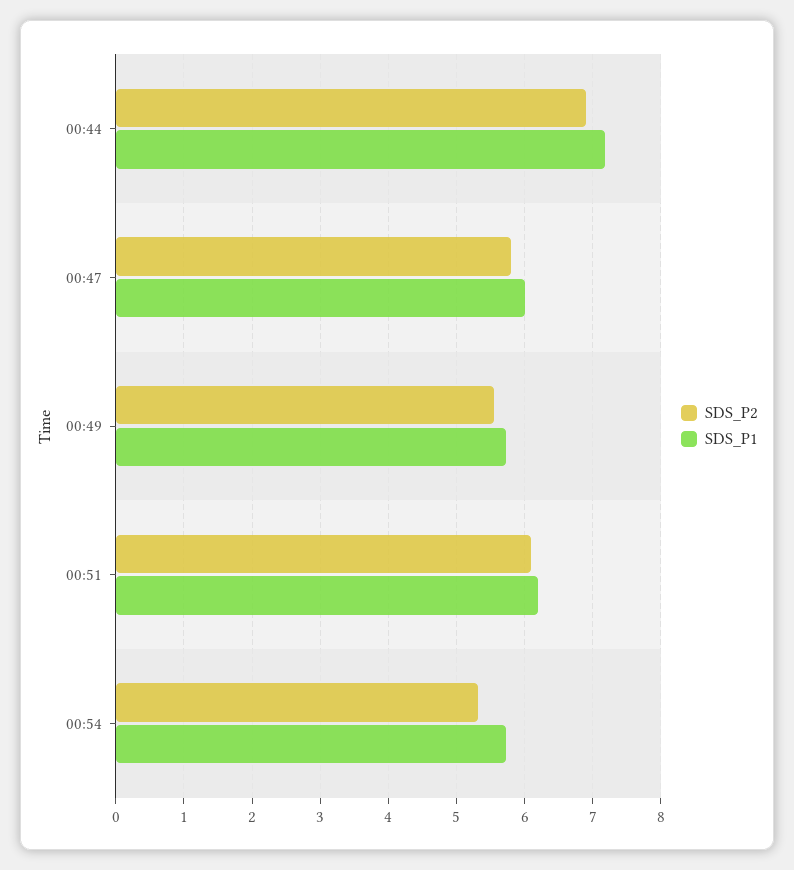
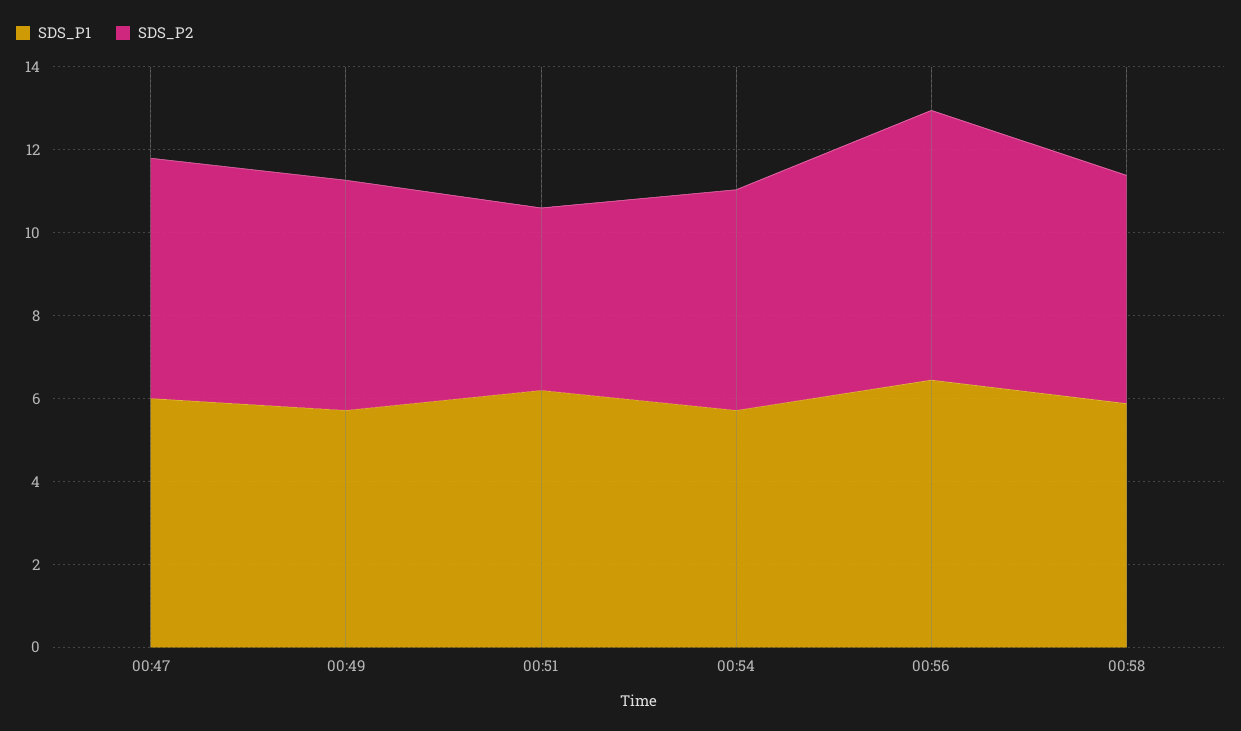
SDS_P2, 00:44: 6.9 -> none
SDS_P1, 00:44: 7.2 -> none
SDS_P2, 00:51: 6.1 -> 4.5
SDS_P1, 00:56: none -> 6.5
SDS_P2, 00:56: none -> 6.5
SDS_P1, 00:58: none -> 6
SDS_P2, 00:58: none -> 5.5

